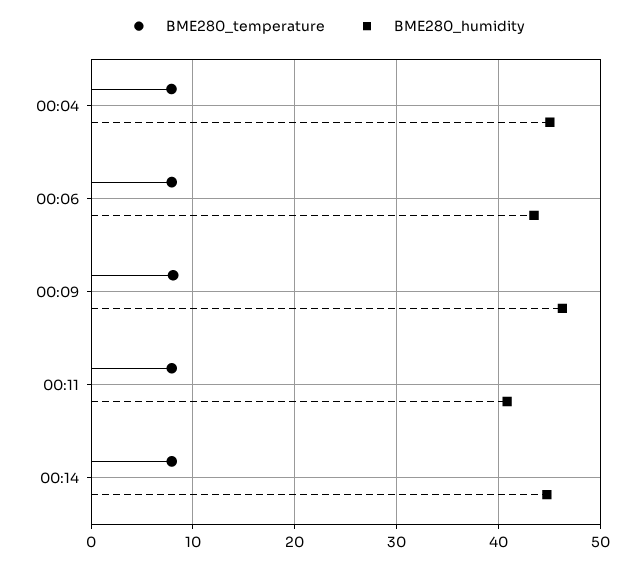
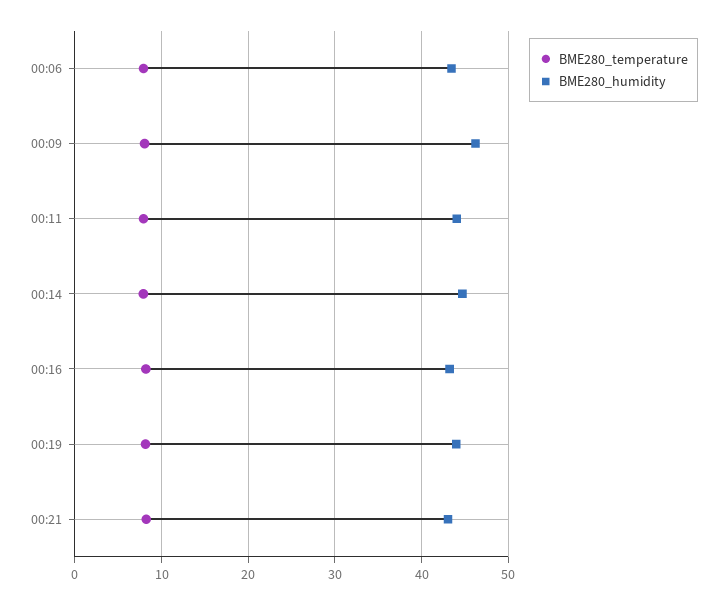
BME280_temperature, 00:04: 8 -> none
BME280_humidity, 00:04: 45 -> none
BME280_humidity, 00:11: 41 -> 44
BME280_temperature, 00:16: none -> 8
BME280_humidity, 00:16: none -> 43
BME280_temperature, 00:19: none -> 8
BME280_humidity, 00:19: none -> 44
BME280_temperature, 00:21: none -> 8
BME280_humidity, 00:21: none -> 43

